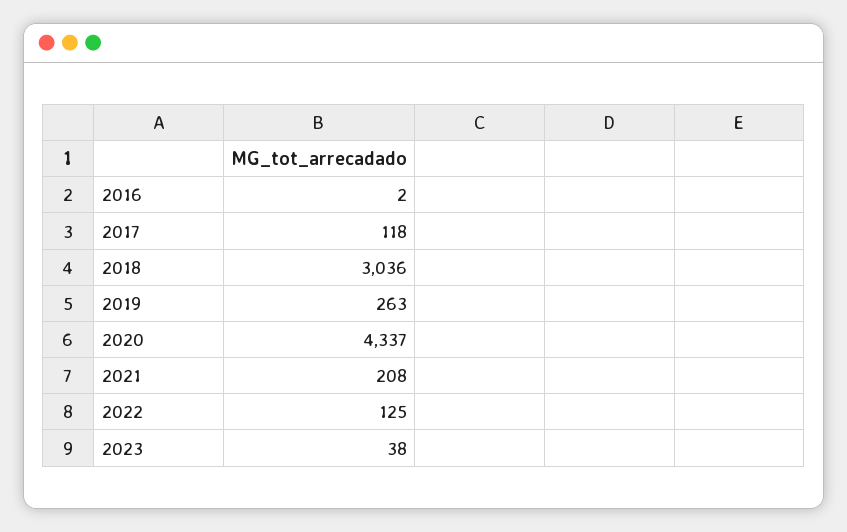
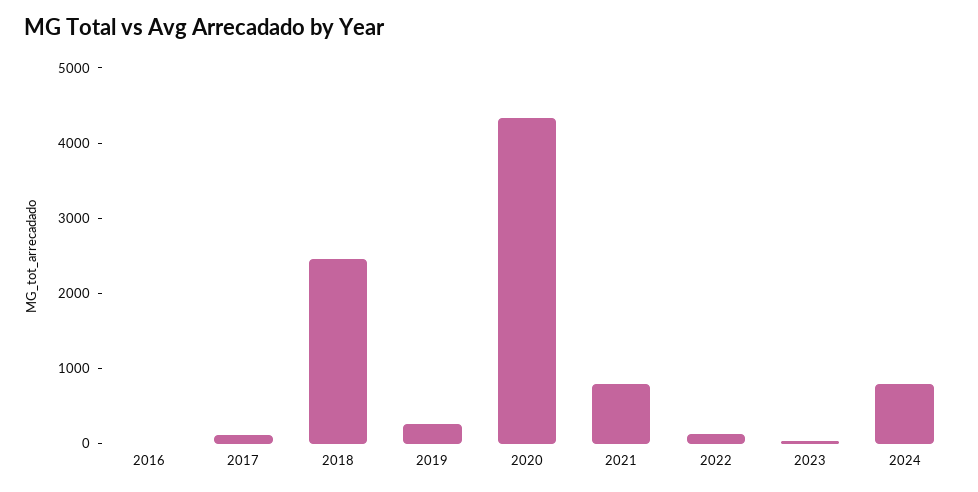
2018: 3036 -> 2400
2021: 208 -> 800
2024: none -> 800

